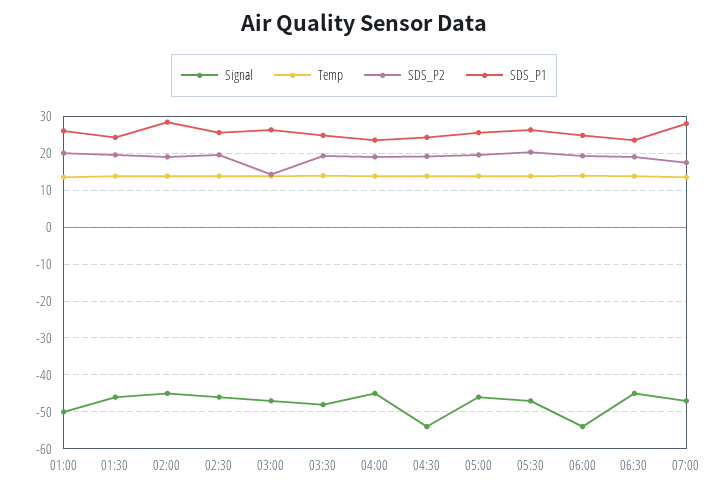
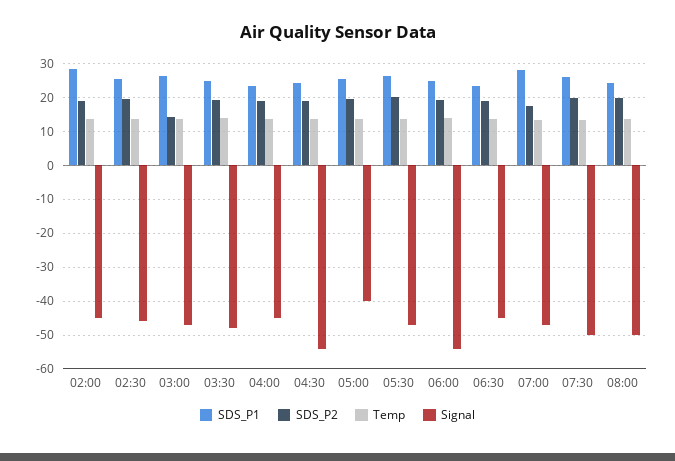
Signal, 01:00: -50 -> none
Temp, 01:00: 14 -> none
SDS_P2, 01:00: 20 -> none
SDS_P1, 01:00: 26 -> none
Signal, 01:30: -46 -> none
Temp, 01:30: 14 -> none
SDS_P2, 01:30: 20 -> none
SDS_P1, 01:30: 24 -> none
Signal, 05:00: -46 -> -40
SDS_P1, 07:30: none -> 26
SDS_P2, 07:30: none -> 20
Temp, 07:30: none -> 14
Signal, 07:30: none -> -50
SDS_P1, 08:00: none -> 24
SDS_P2, 08:00: none -> 20
Temp, 08:00: none -> 14
Signal, 08:00: none -> -50

